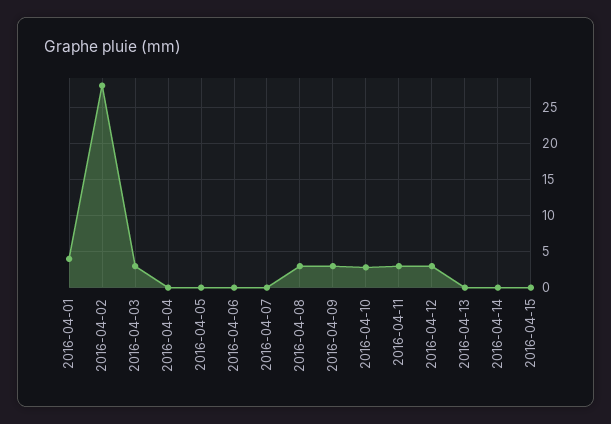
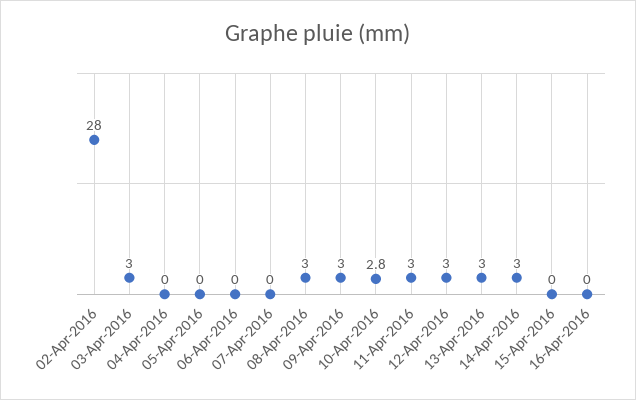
2016-04-01: 4 -> none
2016-04-13: 0 -> 3
2016-04-14: 0 -> 3
16-Apr-2016: none -> 0

